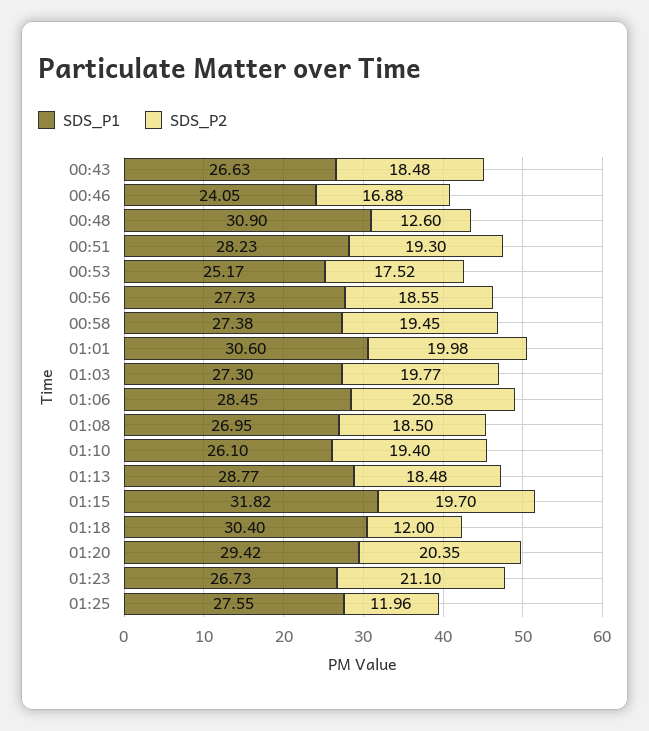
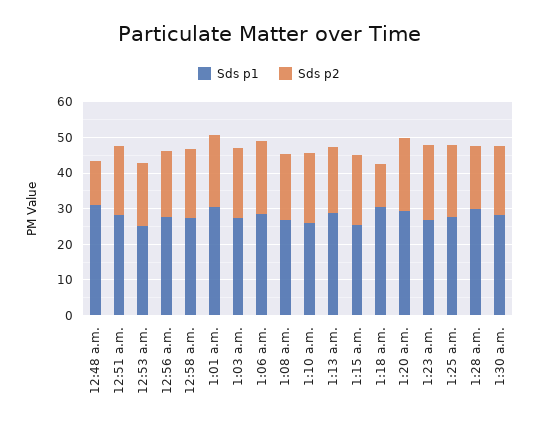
SDS_P1, 00:43: 26.63 -> none
SDS_P2, 00:43: 18.48 -> none
SDS_P1, 00:46: 24.05 -> none
SDS_P2, 00:46: 16.88 -> none
SDS_P1, 01:15: 31.82 -> 25
SDS_P2, 01:25: 11.96 -> 20
SDS_P1, 1:28 a.m.: none -> 30
SDS_P2, 1:28 a.m.: none -> 17.5
SDS_P1, 1:30 a.m.: none -> 27.5
SDS_P2, 1:30 a.m.: none -> 20

